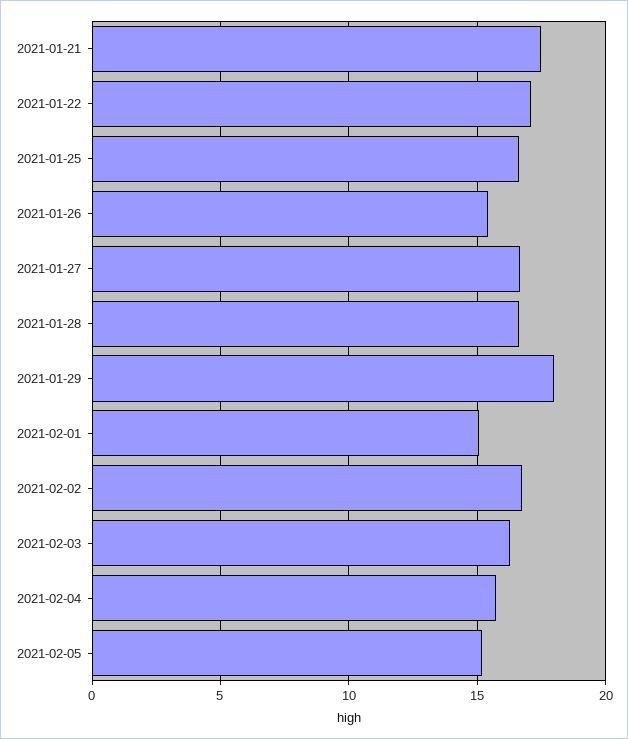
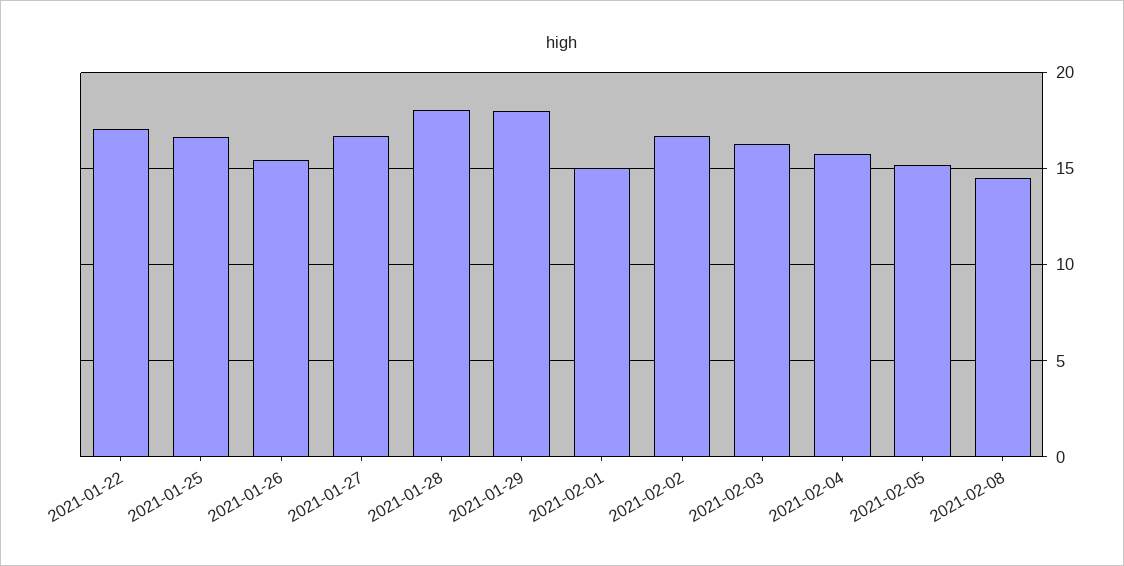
2021-01-21: 17.5 -> none
2021-01-28: 16.5 -> 18
2021-02-08: none -> 14.5

